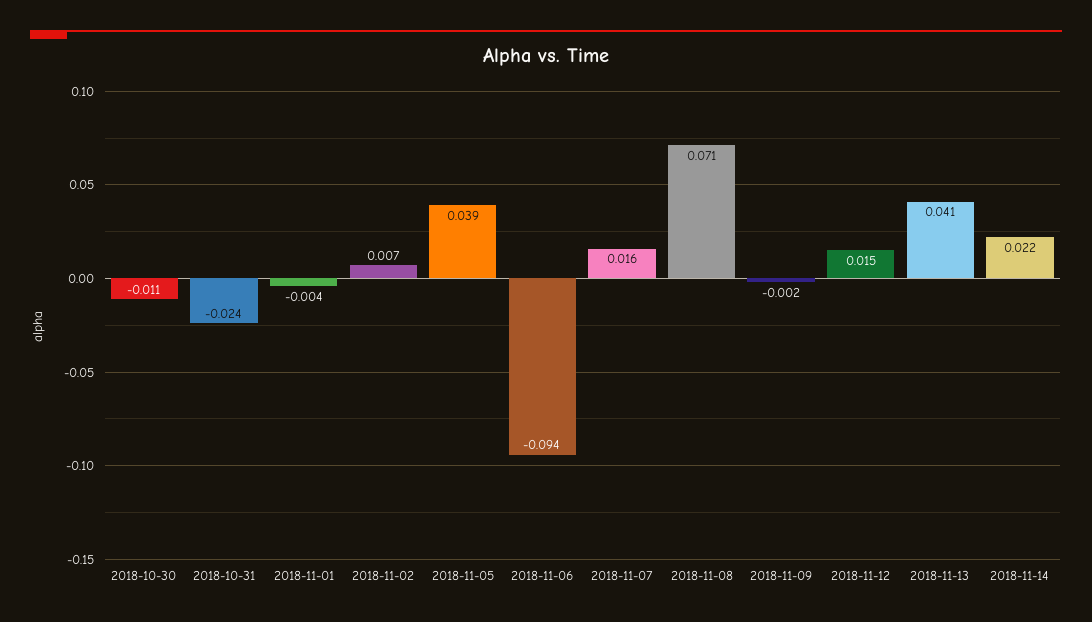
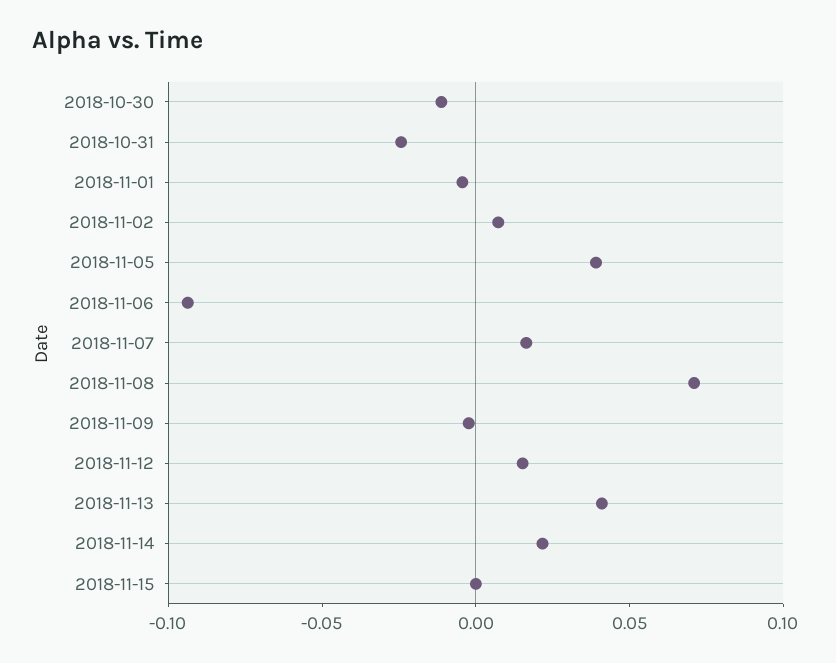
2018-11-15: none -> 0

